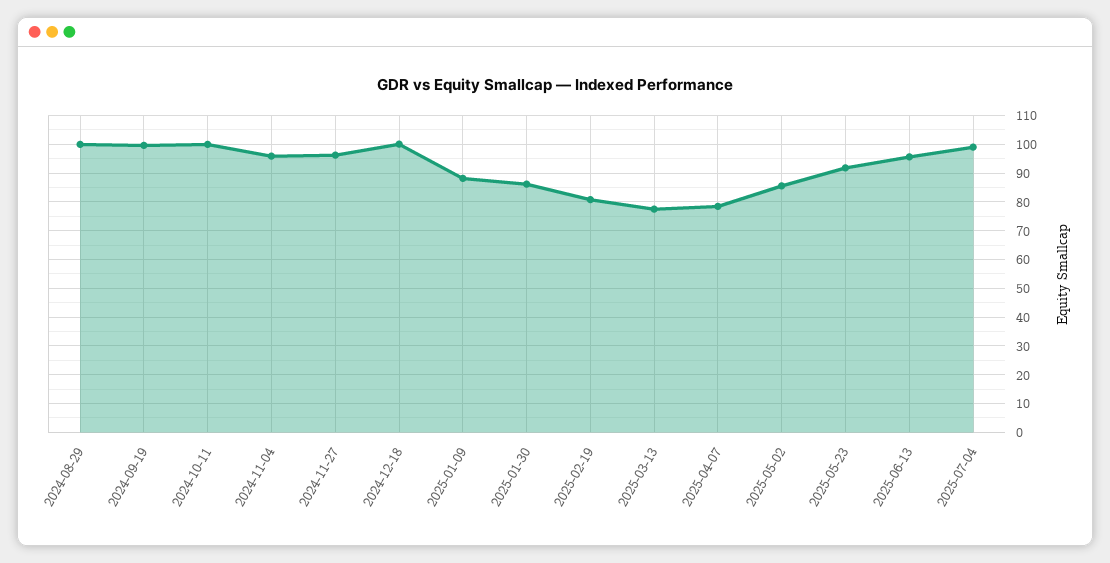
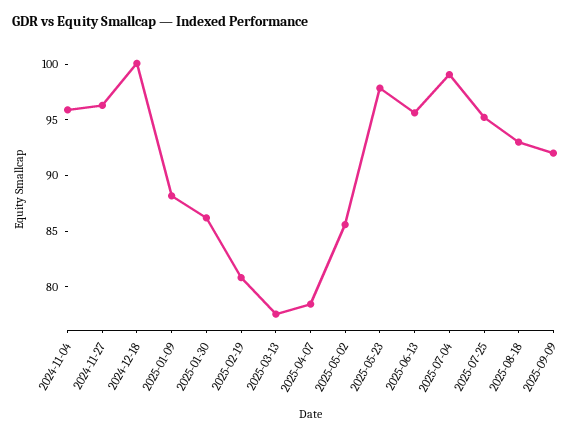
2024-08-29: 100 -> none
2024-09-19: 100 -> none
2024-10-11: 100 -> none
2025-05-23: 92.5 -> 98
2025-07-25: none -> 95
2025-08-18: none -> 93
2025-09-09: none -> 92

